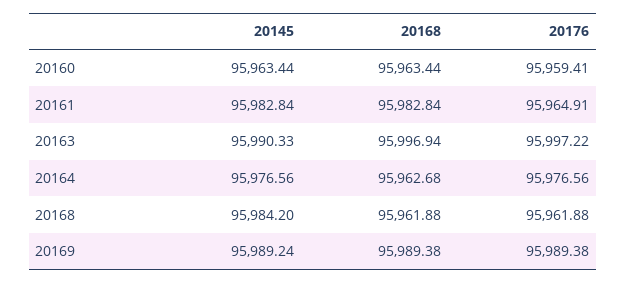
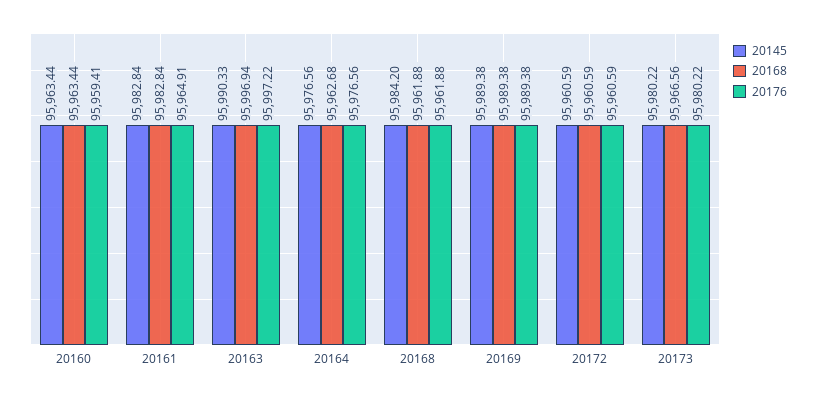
20145, 20169: 95989.24 -> 95989.38
20145, 20172: none -> 95960.59
20168, 20172: none -> 95960.59
20176, 20172: none -> 95960.59
20145, 20173: none -> 95980.22
20168, 20173: none -> 95966.56
20176, 20173: none -> 95980.22

